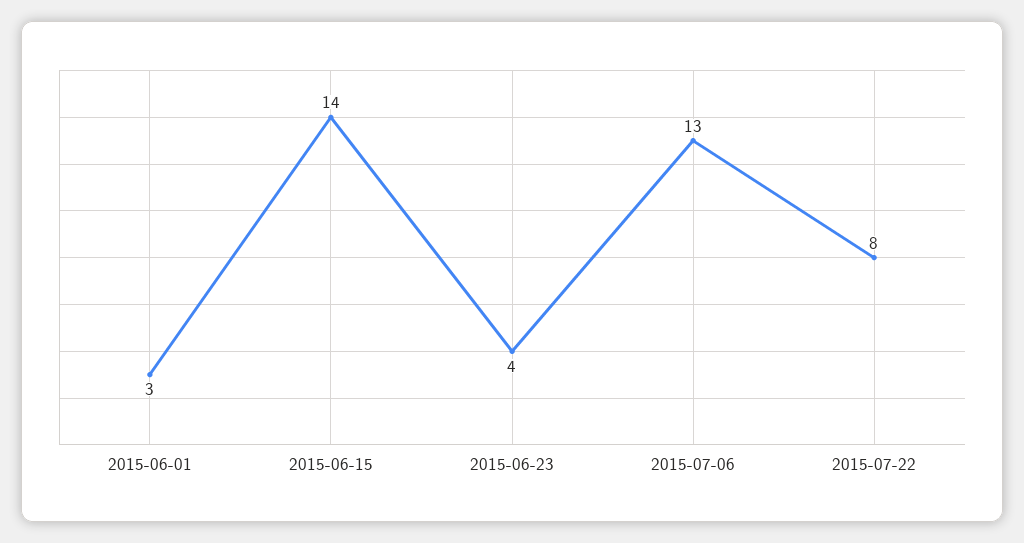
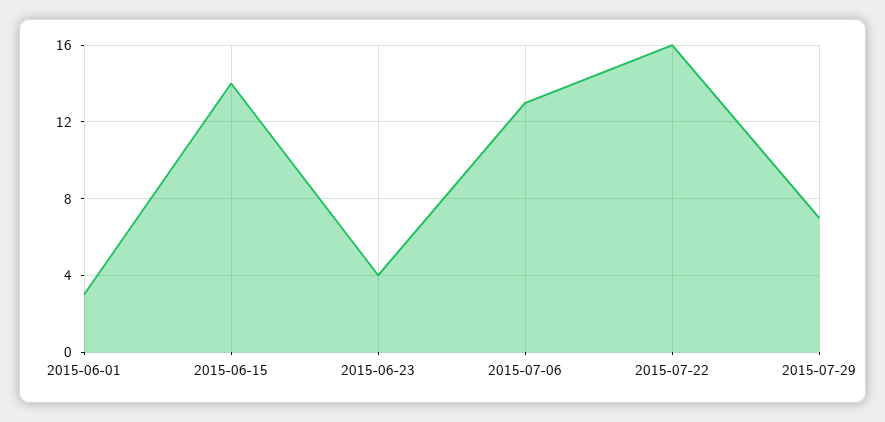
2015-07-22: 8 -> 16
2015-07-29: none -> 7

